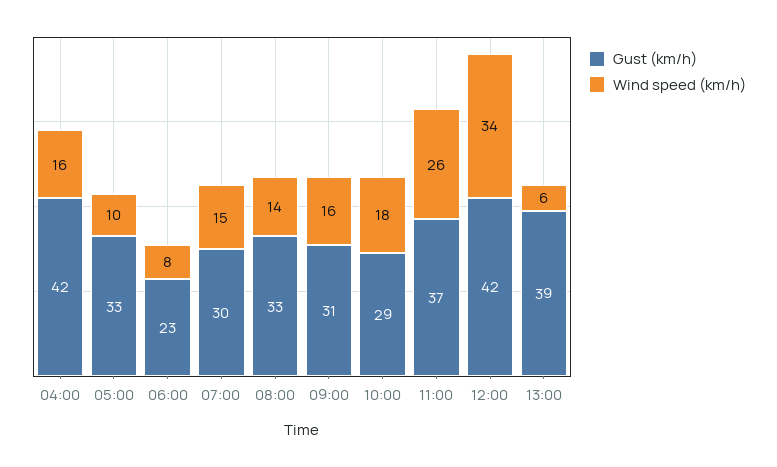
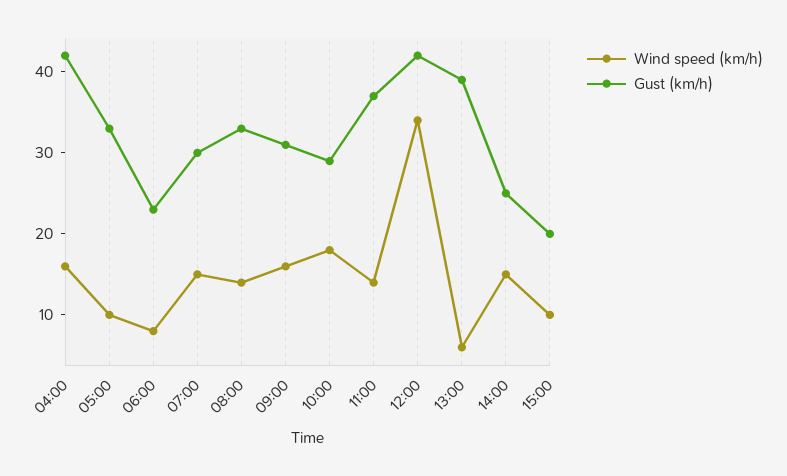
Wind speed (km/h), 11:00: 26 -> 14
Wind speed (km/h), 14:00: none -> 15
Gust (km/h), 14:00: none -> 25
Wind speed (km/h), 15:00: none -> 10
Gust (km/h), 15:00: none -> 20

